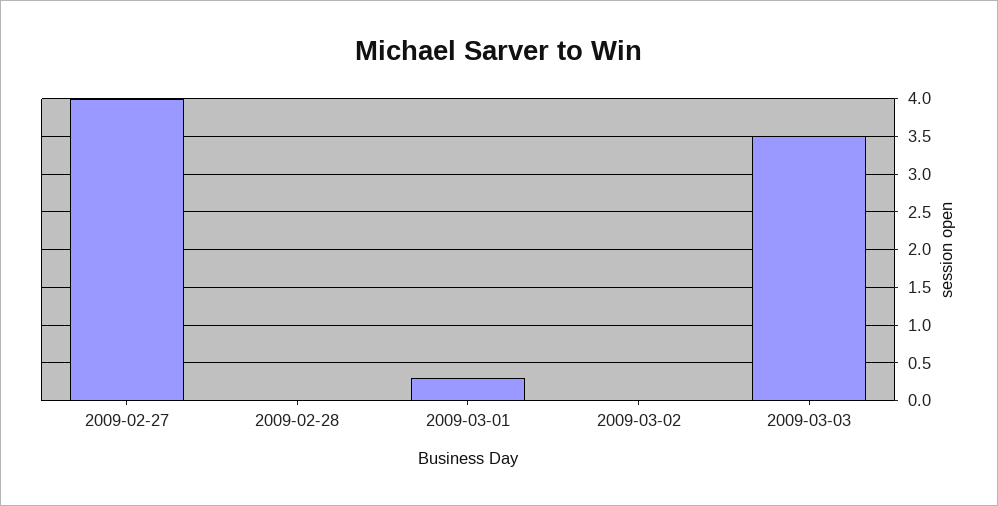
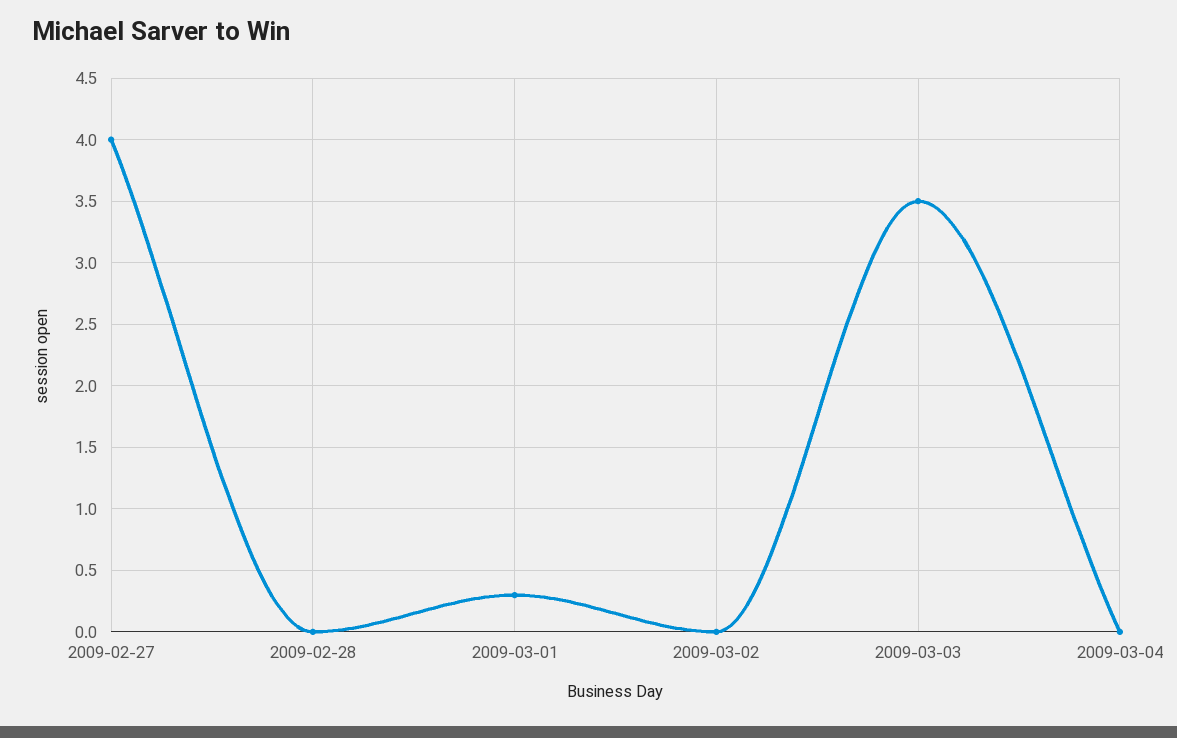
2009-03-04: none -> 0

